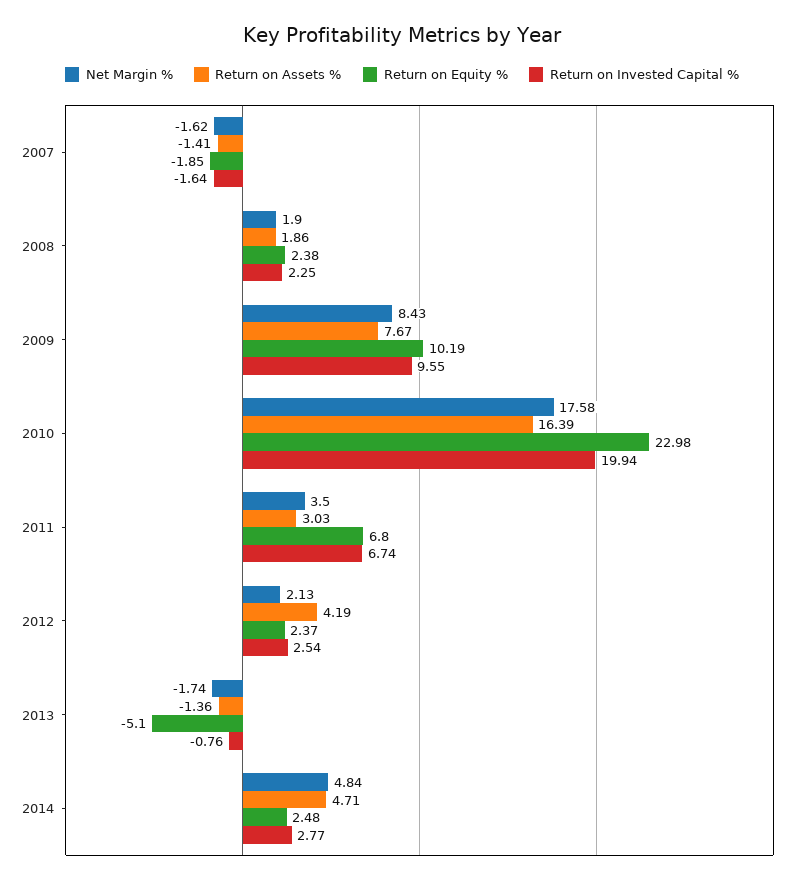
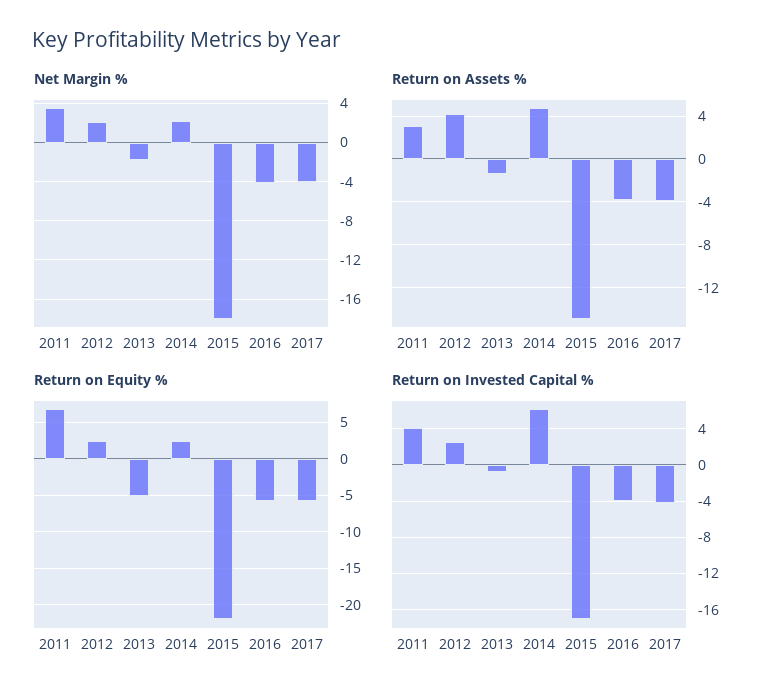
Net Margin %, 2007: -1.62 -> none
Return on Assets %, 2007: -1.41 -> none
Return on Equity %, 2007: -1.85 -> none
Return on Invested Capital %, 2007: -1.64 -> none
Net Margin %, 2008: 1.9 -> none
Return on Assets %, 2008: 1.86 -> none
Return on Equity %, 2008: 2.38 -> none
Return on Invested Capital %, 2008: 2.25 -> none
Net Margin %, 2009: 8.43 -> none
Return on Assets %, 2009: 7.67 -> none
Return on Equity %, 2009: 10.19 -> none
Return on Invested Capital %, 2009: 9.55 -> none
Net Margin %, 2010: 17.58 -> none
Return on Assets %, 2010: 16.39 -> none
Return on Equity %, 2010: 22.98 -> none
Return on Invested Capital %, 2010: 19.94 -> none
Return on Invested Capital %, 2011: 6.74 -> 4
Net Margin %, 2014: 4.84 -> 2
Return on Invested Capital %, 2014: 2.77 -> 6
Net Margin %, 2015: none -> -18
Net Margin %, 2016: none -> -4
Net Margin %, 2017: none -> -4
Return on Assets %, 2015: none -> -15
Return on Assets %, 2016: none -> -4
Return on Assets %, 2017: none -> -4
Return on Equity %, 2015: none -> -22
Return on Equity %, 2016: none -> -6
Return on Equity %, 2017: none -> -6
Return on Invested Capital %, 2015: none -> -17
Return on Invested Capital %, 2016: none -> -4
Return on Invested Capital %, 2017: none -> -4

